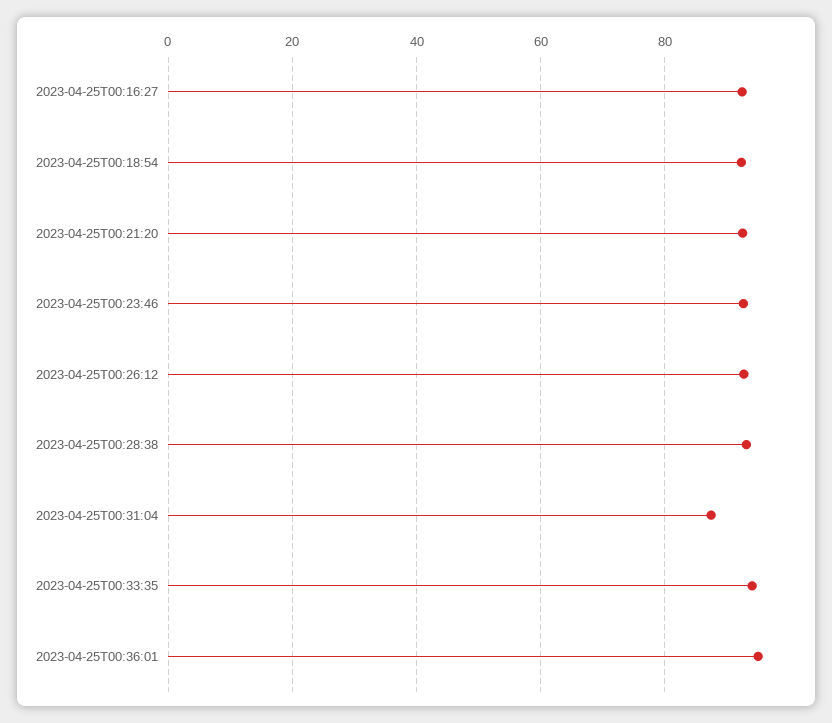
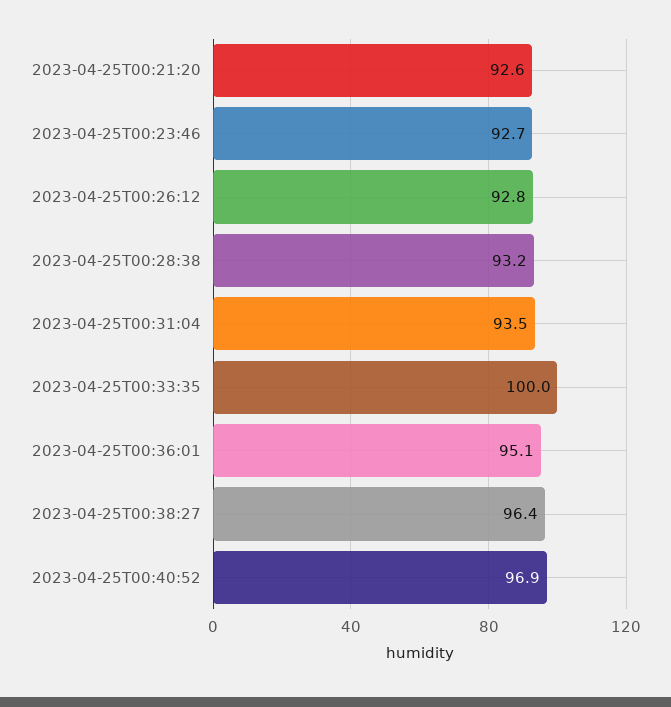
2023-04-25T00:16:27: 92 -> none
2023-04-25T00:18:54: 92 -> none
2023-04-25T00:31:04: 88 -> 93.5
2023-04-25T00:33:35: 94 -> 100
2023-04-25T00:38:27: none -> 96.4
2023-04-25T00:40:52: none -> 96.9

